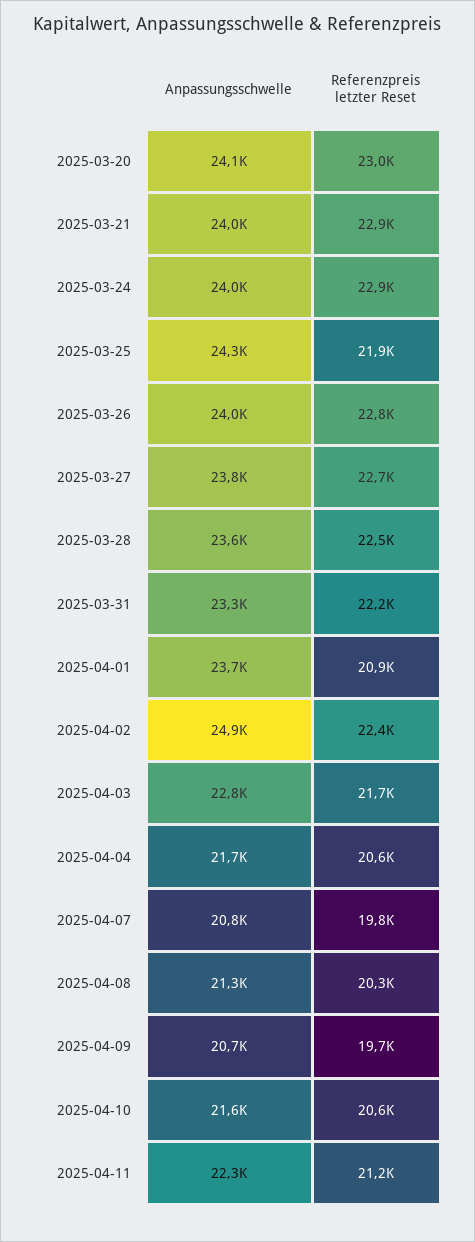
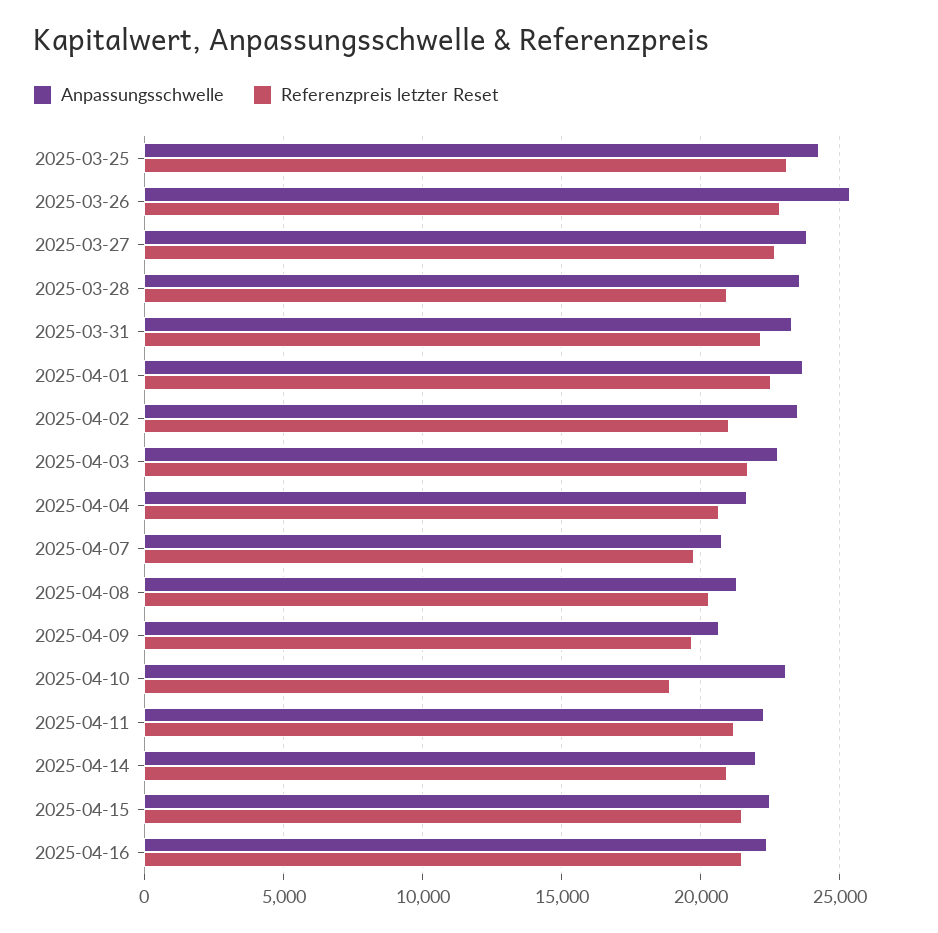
Anpassungsschwelle, 2025-03-20: 24100 -> none
Referenzpreis letzter Reset, 2025-03-20: 23000 -> none
Anpassungsschwelle, 2025-03-21: 24000 -> none
Referenzpreis letzter Reset, 2025-03-21: 22900 -> none
Anpassungsschwelle, 2025-03-24: 24000 -> none
Referenzpreis letzter Reset, 2025-03-24: 22900 -> none
Referenzpreis letzter Reset, 2025-03-25: 21900 -> 23000
Anpassungsschwelle, 2025-03-26: 24000 -> 25500
Referenzpreis letzter Reset, 2025-03-28: 22500 -> 21000
Referenzpreis letzter Reset, 2025-04-01: 20900 -> 22500
Anpassungsschwelle, 2025-04-02: 24900 -> 23500
Referenzpreis letzter Reset, 2025-04-02: 22400 -> 21000
Anpassungsschwelle, 2025-04-10: 21600 -> 23000
Referenzpreis letzter Reset, 2025-04-10: 20600 -> 19000
Anpassungsschwelle, 2025-04-14: none -> 22000
Referenzpreis letzter Reset, 2025-04-14: none -> 21000
Anpassungsschwelle, 2025-04-15: none -> 22500
Referenzpreis letzter Reset, 2025-04-15: none -> 21500
Anpassungsschwelle, 2025-04-16: none -> 22500
Referenzpreis letzter Reset, 2025-04-16: none -> 21500

